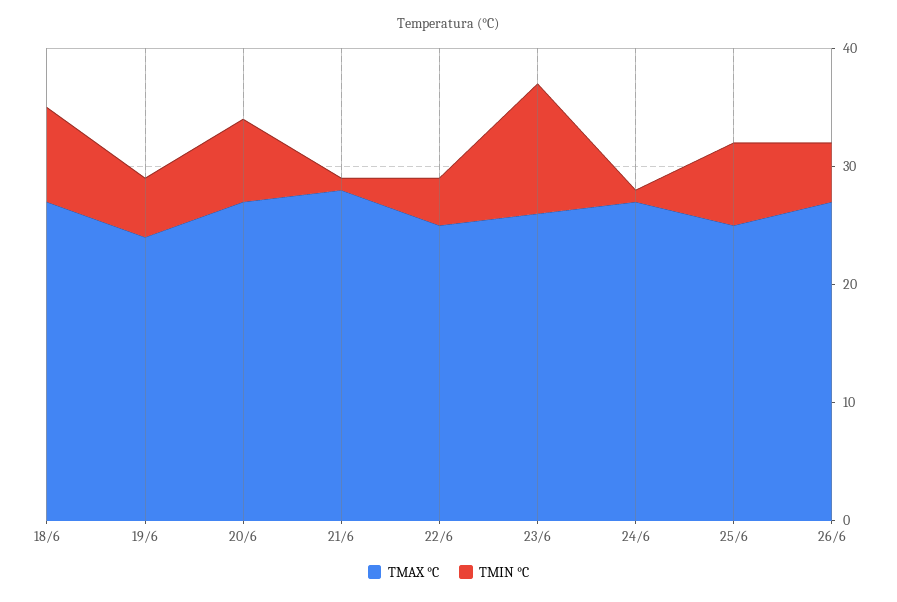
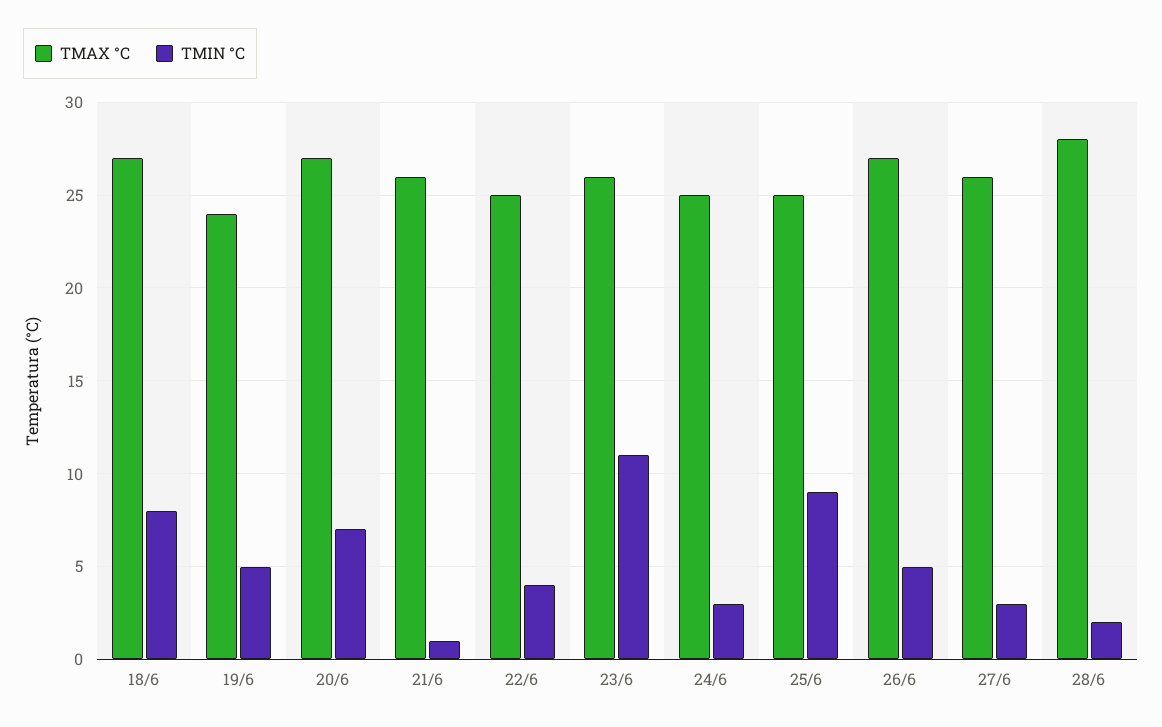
TMAX °C, 21/6: 28 -> 26
TMAX °C, 24/6: 27 -> 25
TMIN °C, 24/6: 1 -> 3
TMIN °C, 25/6: 7 -> 9
TMAX °C, 27/6: none -> 26
TMIN °C, 27/6: none -> 3
TMAX °C, 28/6: none -> 28
TMIN °C, 28/6: none -> 2

